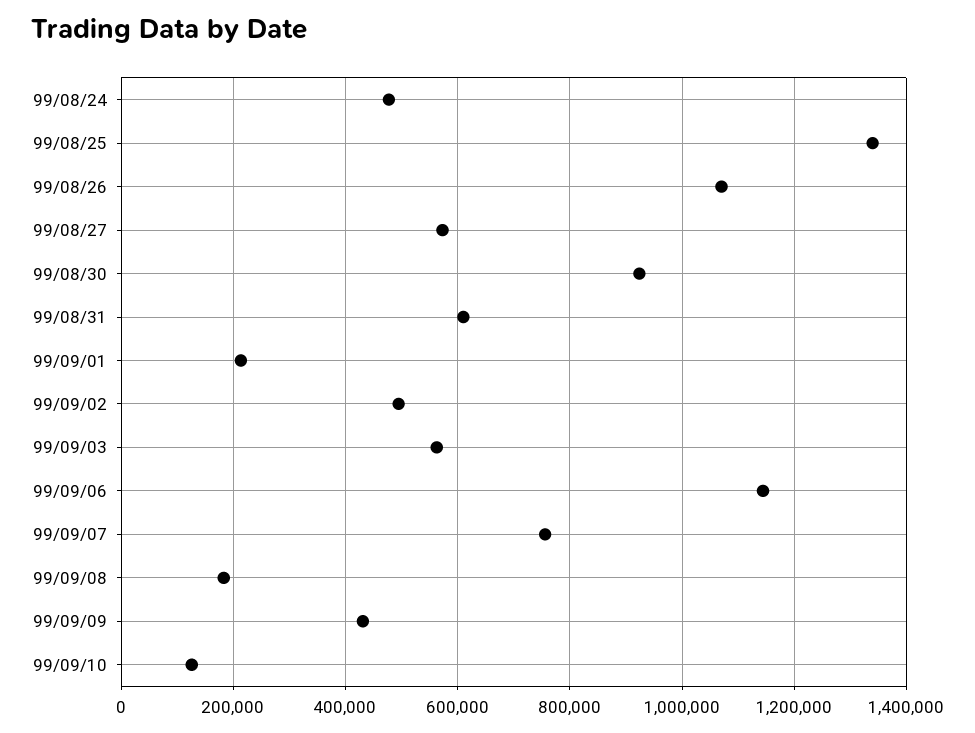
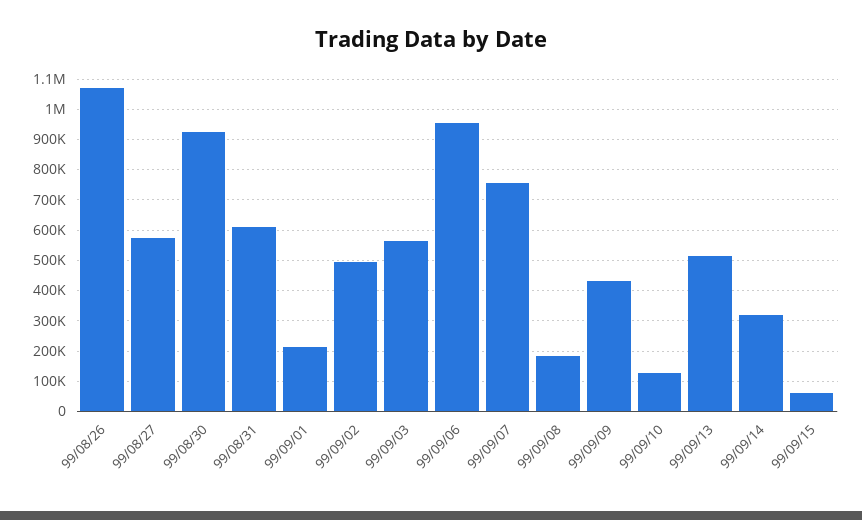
99/08/24: 480000 -> none
99/08/25: 1340000 -> none
99/09/06: 1140000 -> 960000
99/09/13: none -> 520000
99/09/14: none -> 320000
99/09/15: none -> 60000

